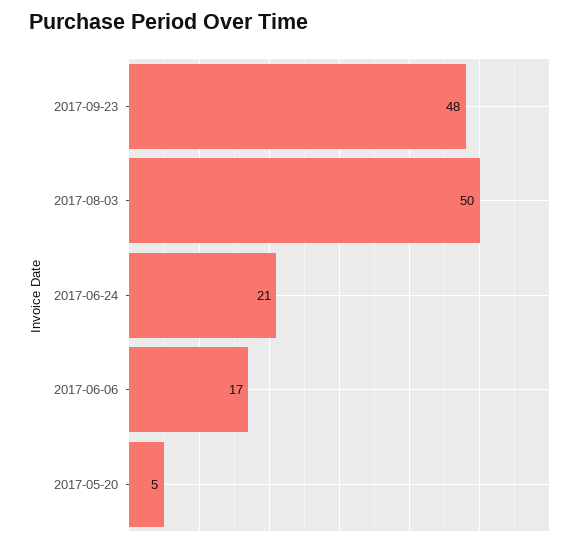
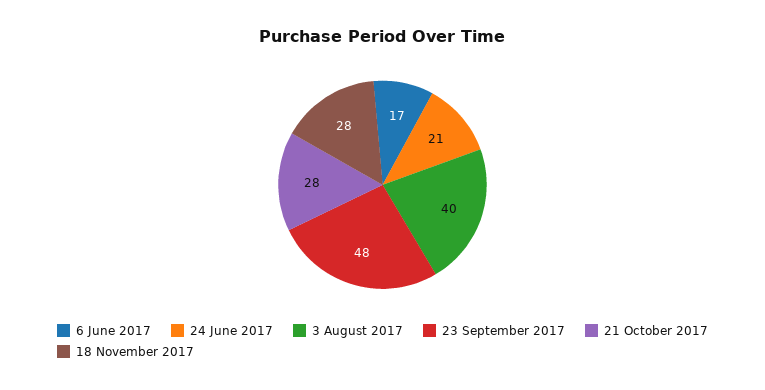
2017-08-03: 50 -> 40
2017-05-20: 5 -> none
21 October 2017: none -> 28
18 November 2017: none -> 28

